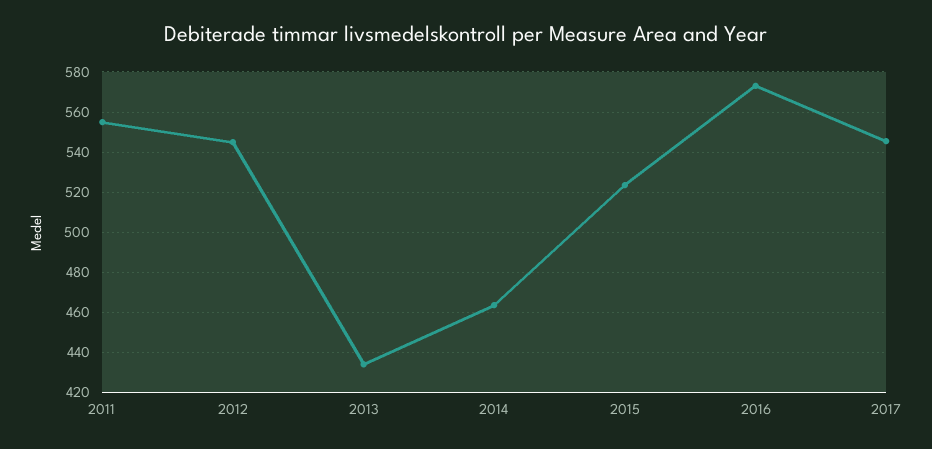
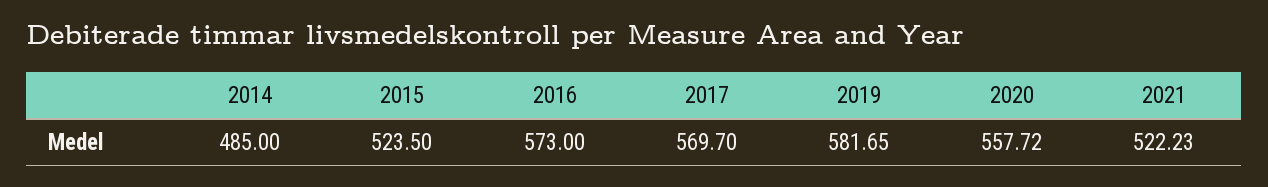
2011: 555 -> none
2012: 545 -> none
2013: 435 -> none
2014: 465 -> 485
2017: 545 -> 569.7
2019: none -> 581.65
2020: none -> 557.72
2021: none -> 522.23

